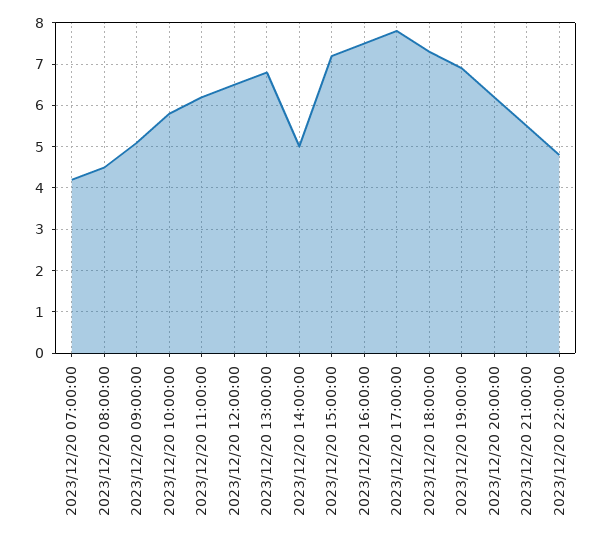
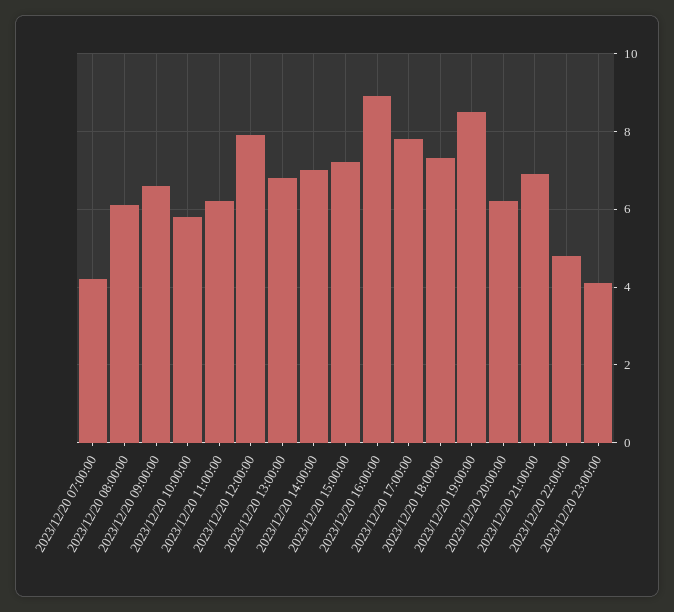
2023/12/20 08:00:00: 4.5 -> 6
2023/12/20 09:00:00: 5 -> 6.5
2023/12/20 12:00:00: 6.5 -> 8
2023/12/20 14:00:00: 5 -> 7
2023/12/20 16:00:00: 7.5 -> 9
2023/12/20 19:00:00: 7 -> 8.5
2023/12/20 21:00:00: 5.5 -> 7
2023/12/20 23:00:00: none -> 4

